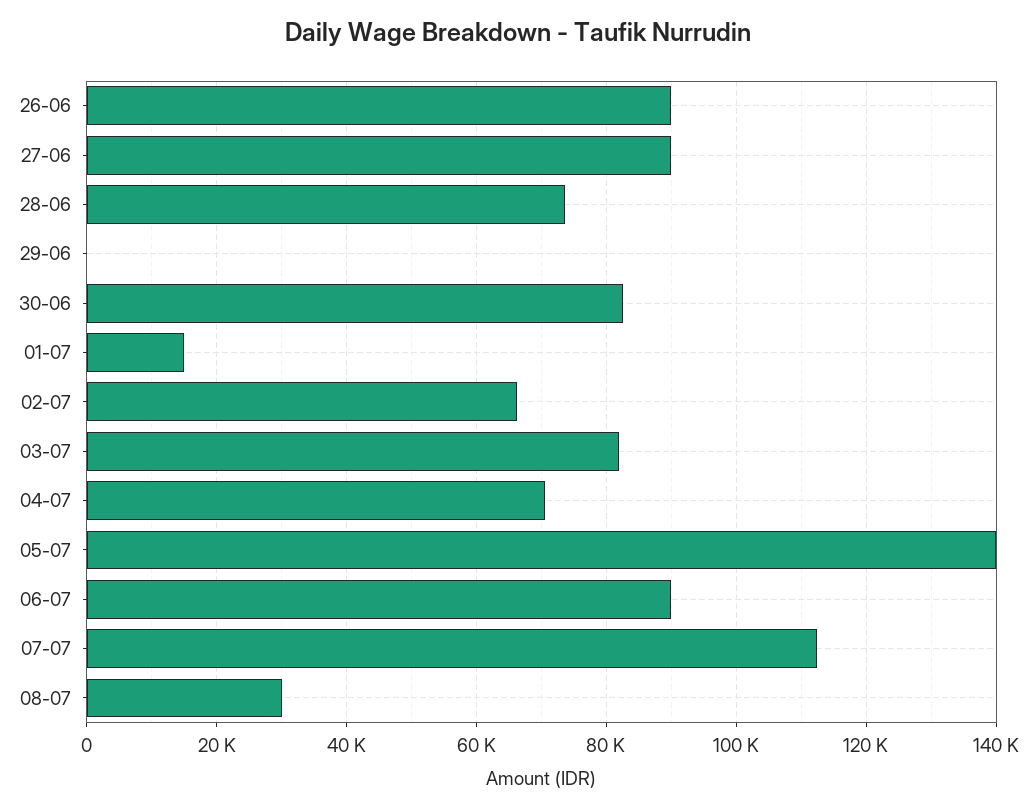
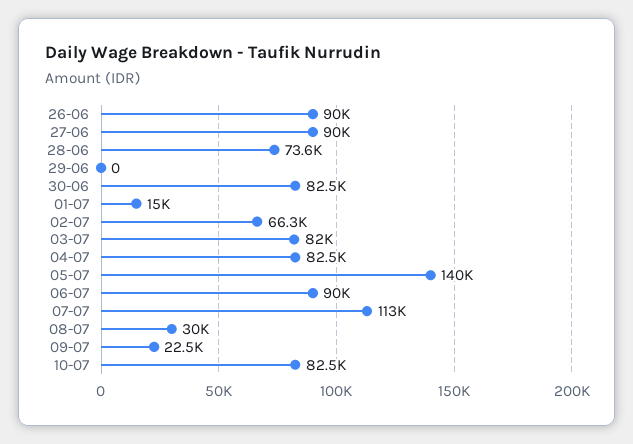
04-07: 70000 -> 82500
09-07: none -> 22500
10-07: none -> 82500

